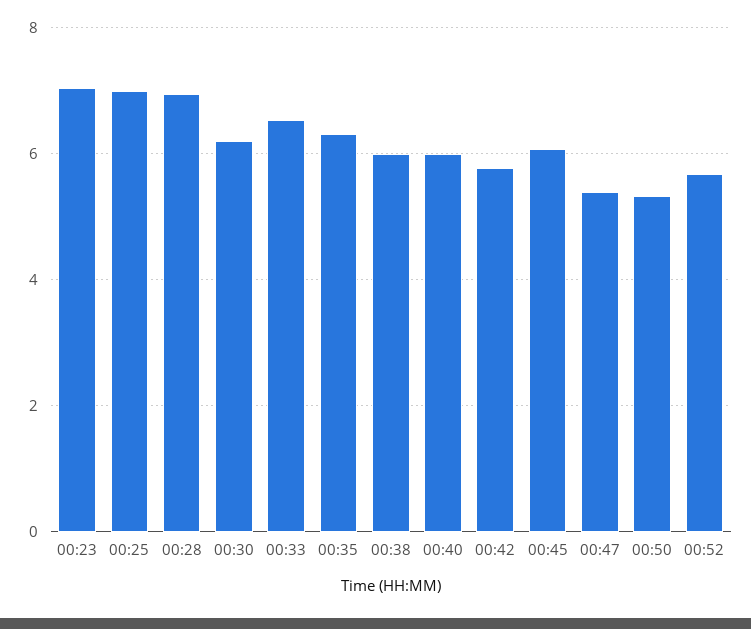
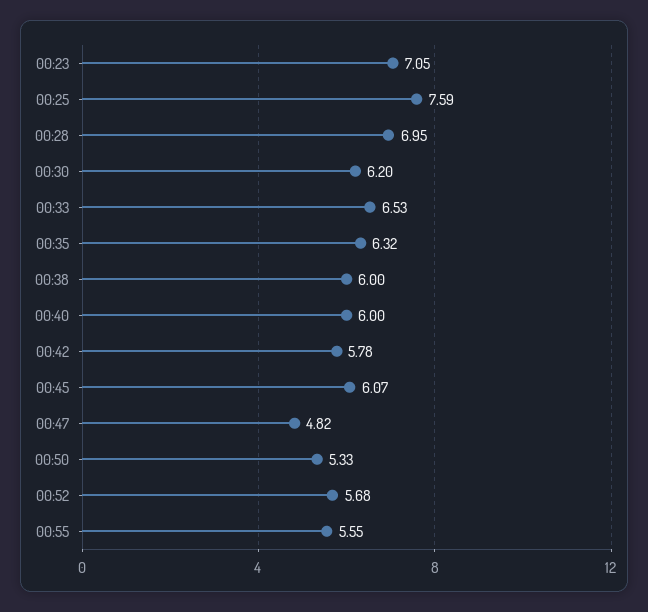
00:25: 7 -> 7.59
00:47: 5.4 -> 4.82
00:55: none -> 5.55

